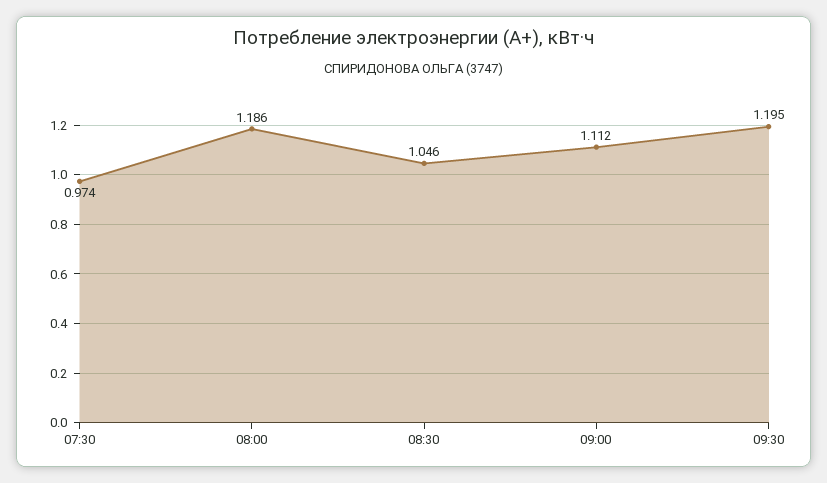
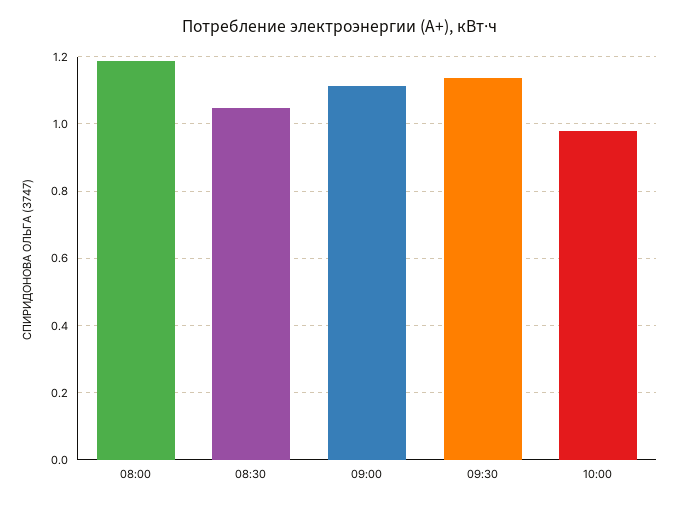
07:30: 0.974 -> none
09:30: 1.195 -> 1.14
10:00: none -> 0.98

